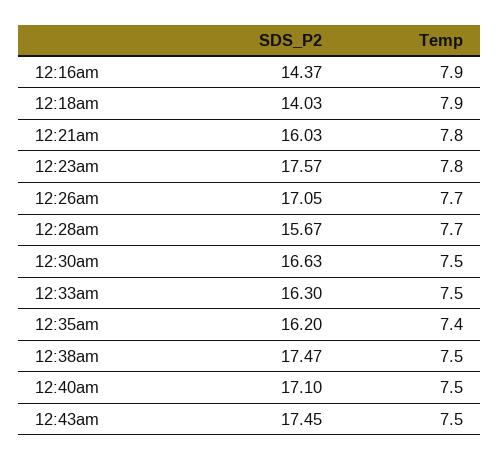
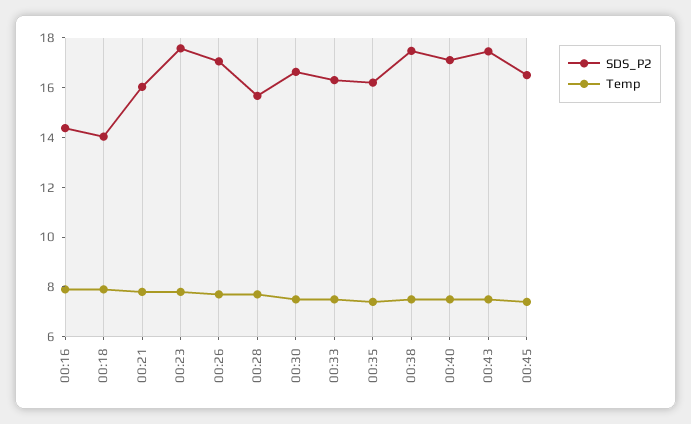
SDS_P2, 00:45: none -> 16.5
Temp, 00:45: none -> 7.5

